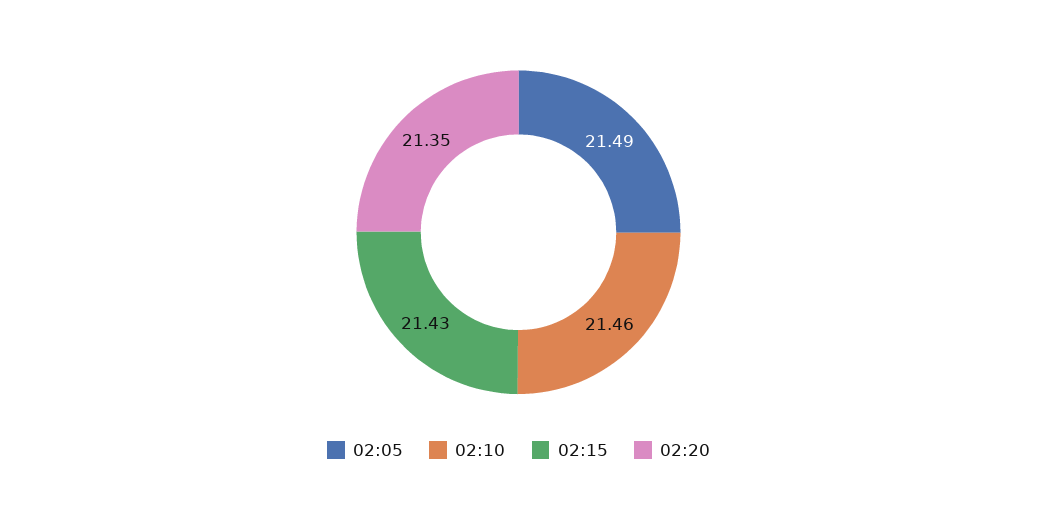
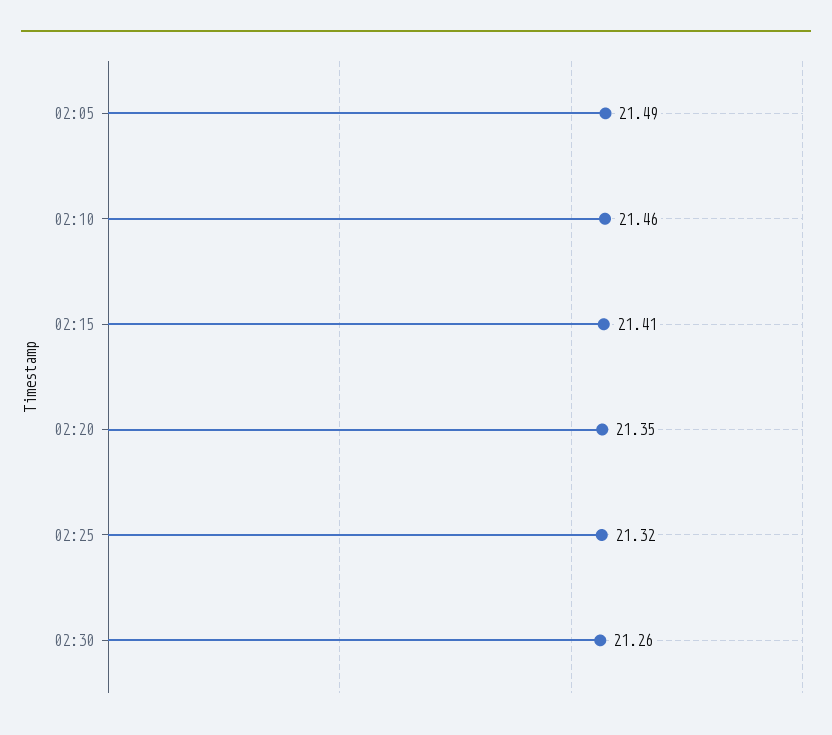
02:15: 21.43 -> 21.41
02:25: none -> 21.32
02:30: none -> 21.26

